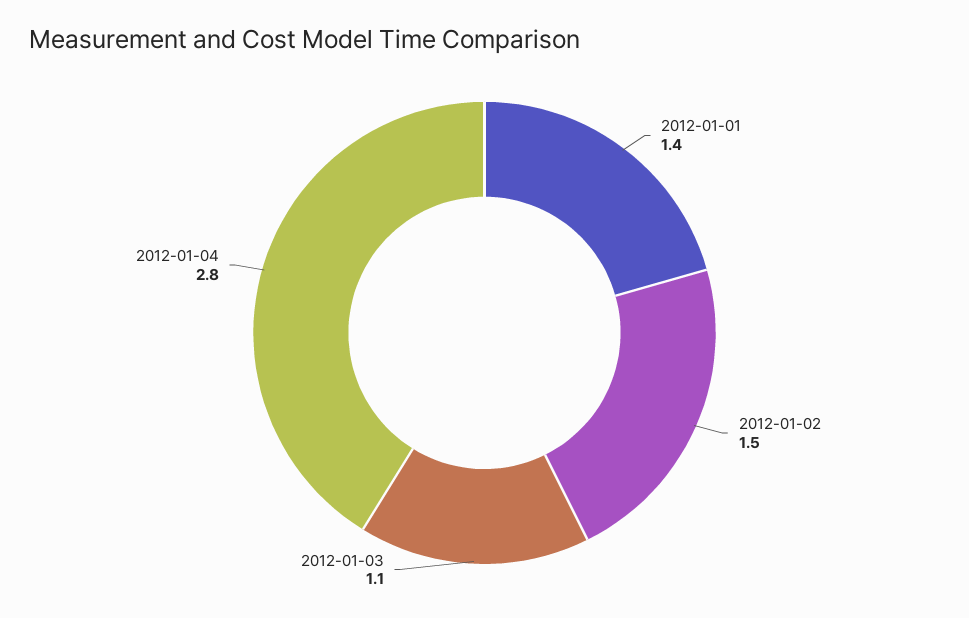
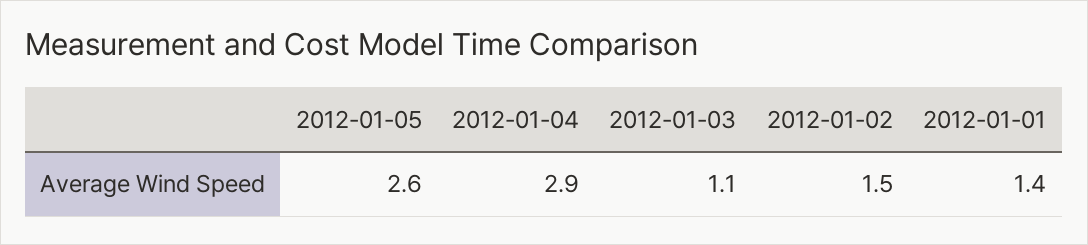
2012-01-04: 2.8 -> 2.9
2012-01-05: none -> 2.6

